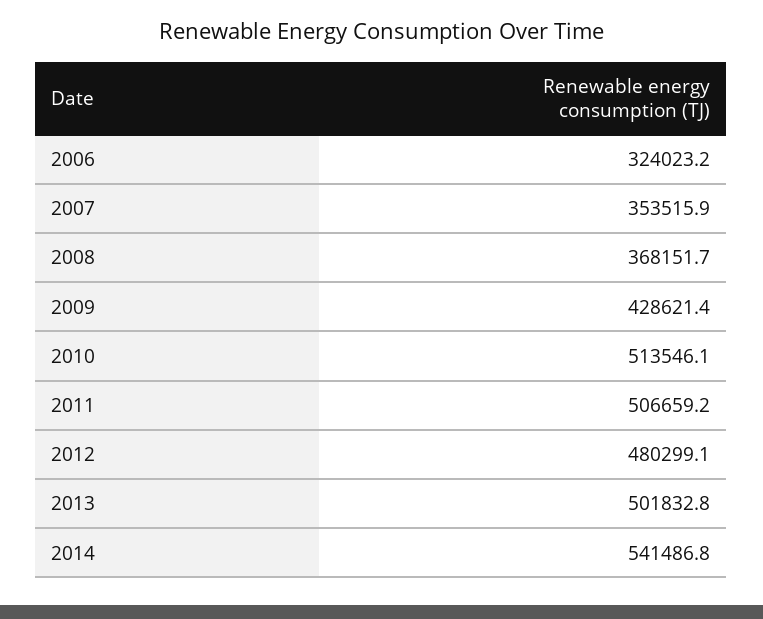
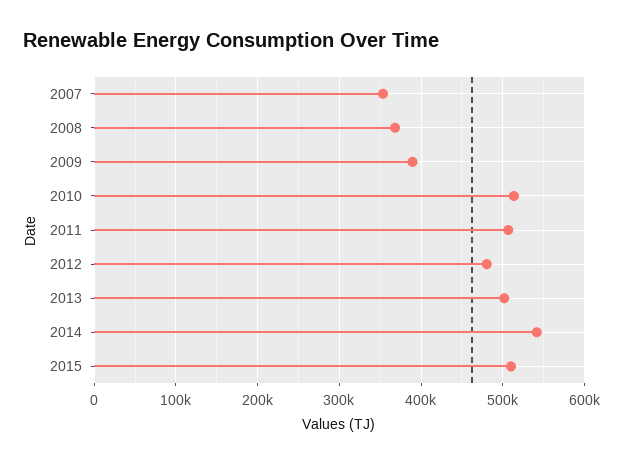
2006: 324023.2 -> none
2009: 428621.4 -> 390000
2015: none -> 510000

